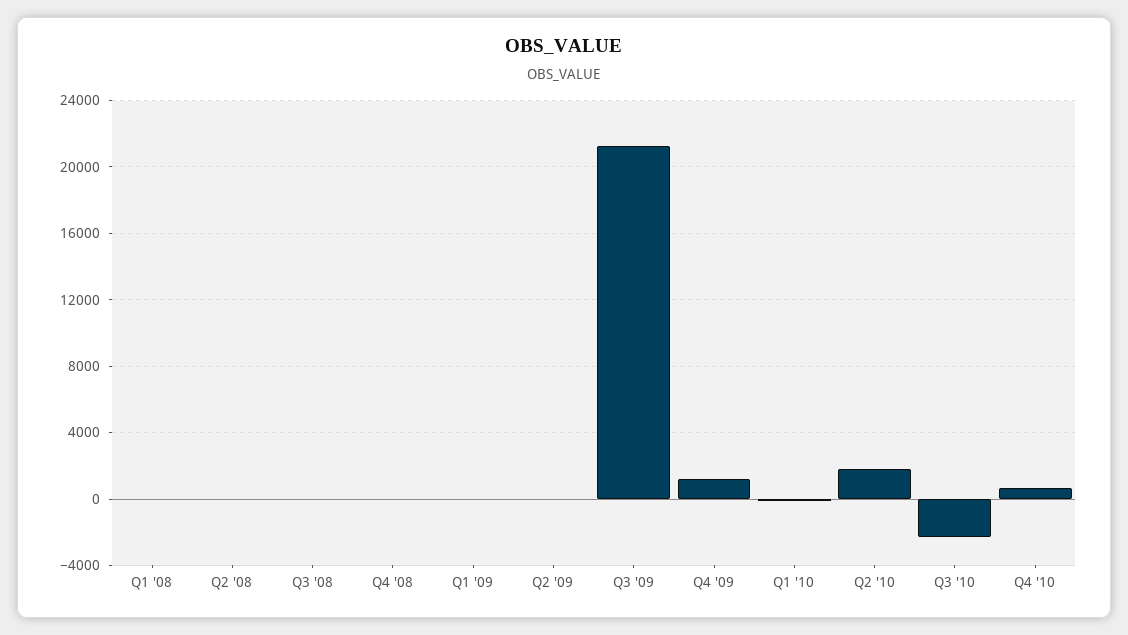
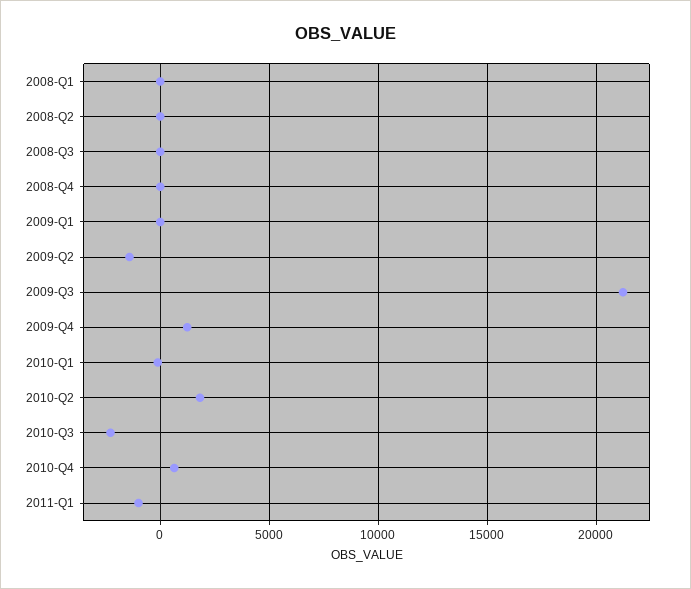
Q2 '09: 0 -> -1500
2011-Q1: none -> -1000

